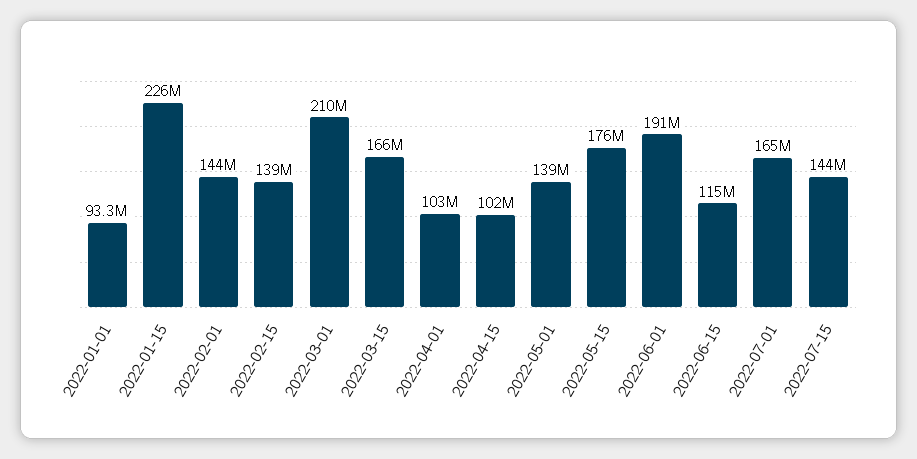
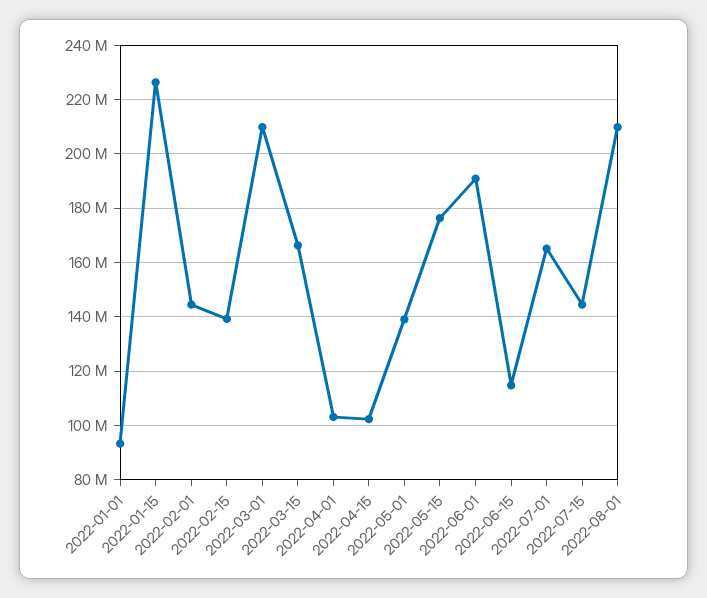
2022-08-01: none -> 210000000

